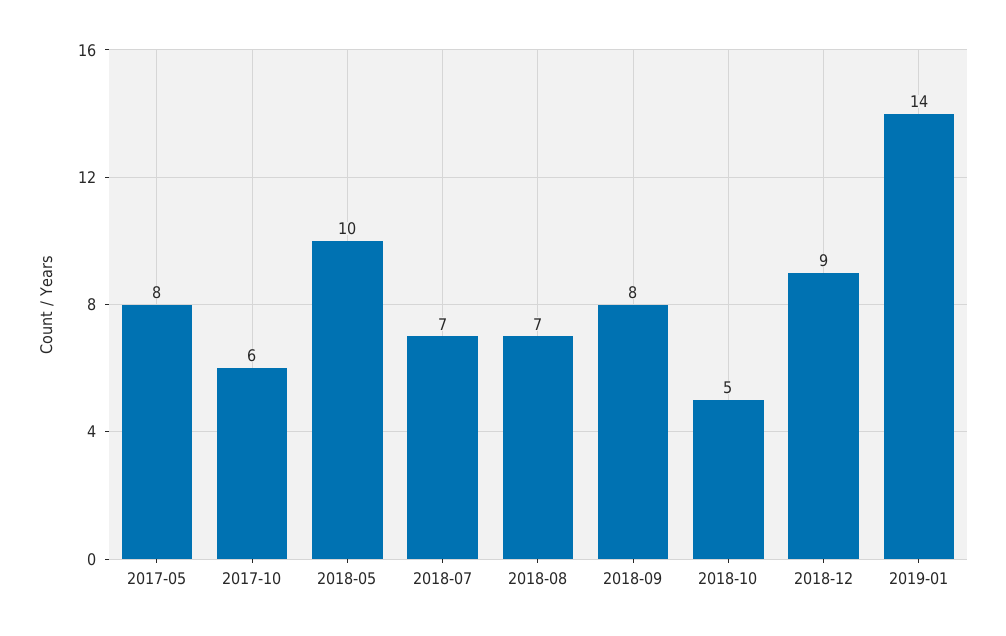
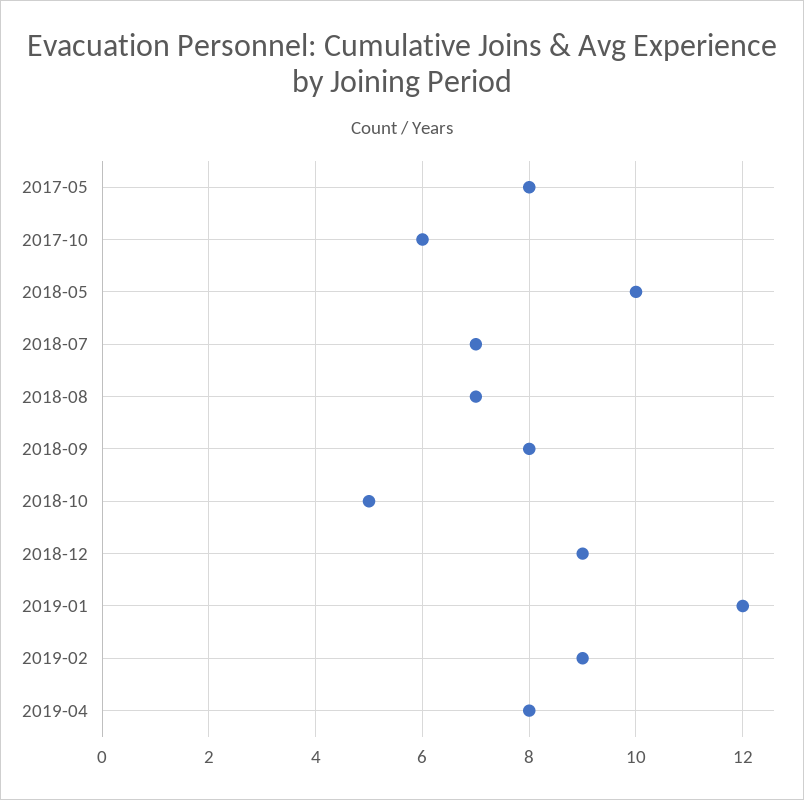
2019-01: 14 -> 12
2019-02: none -> 9
2019-04: none -> 8

